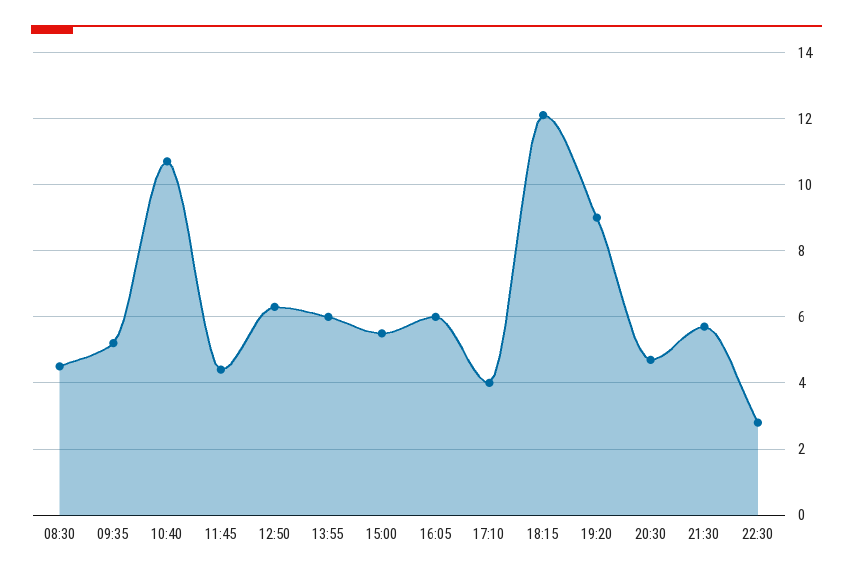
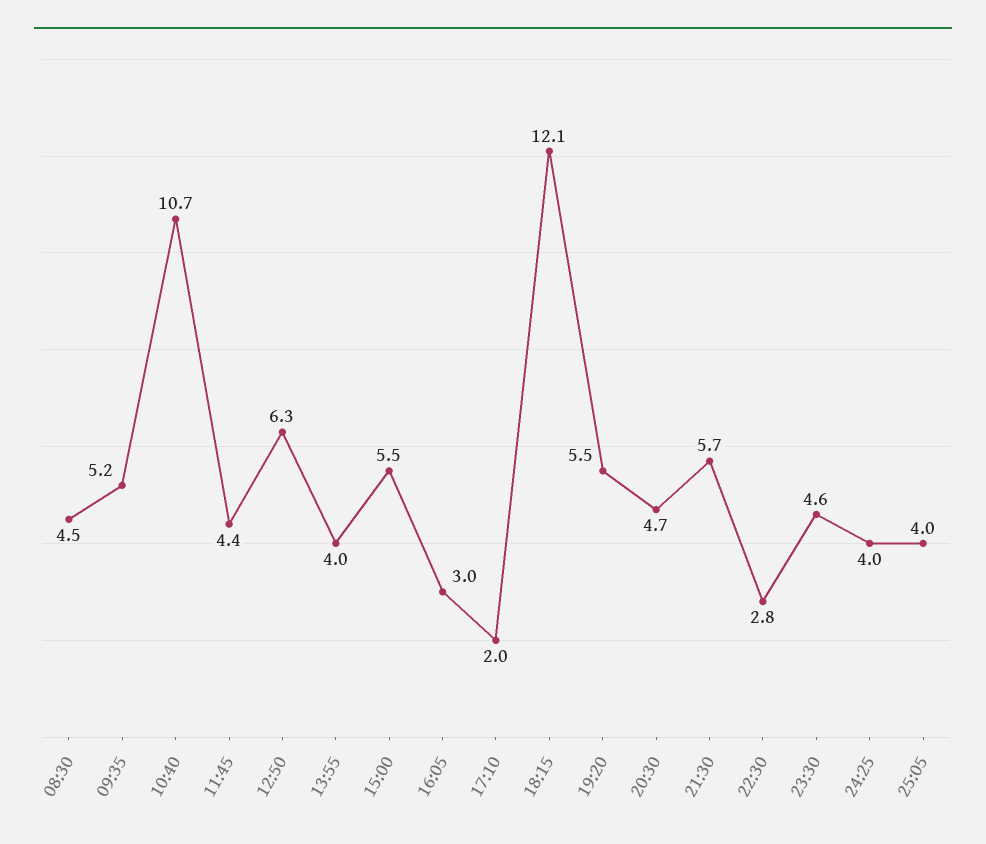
13:55: 6 -> 4
16:05: 6 -> 3
17:10: 4 -> 2
19:20: 9 -> 5.5
23:30: none -> 4.6
24:25: none -> 4
25:05: none -> 4

